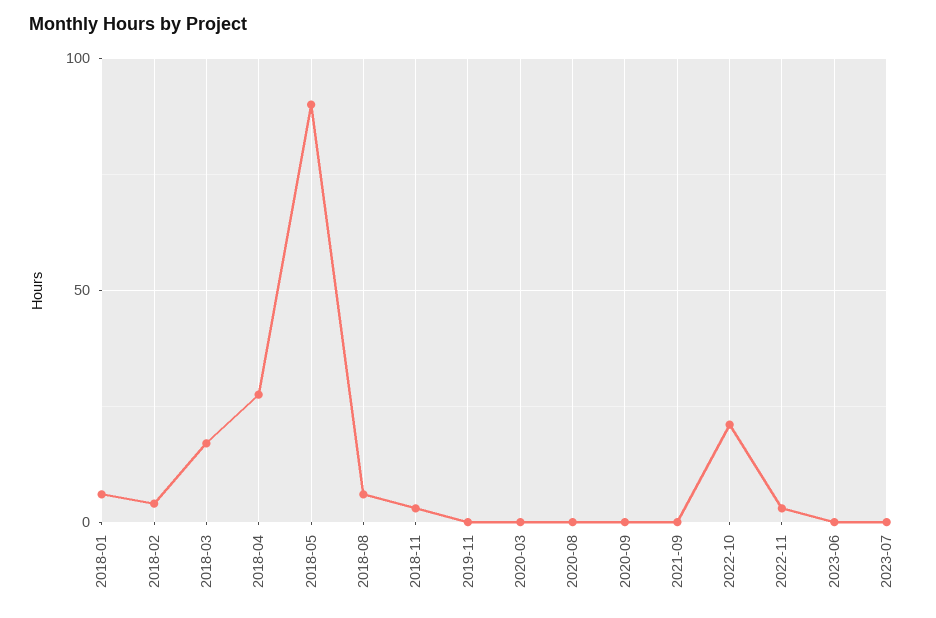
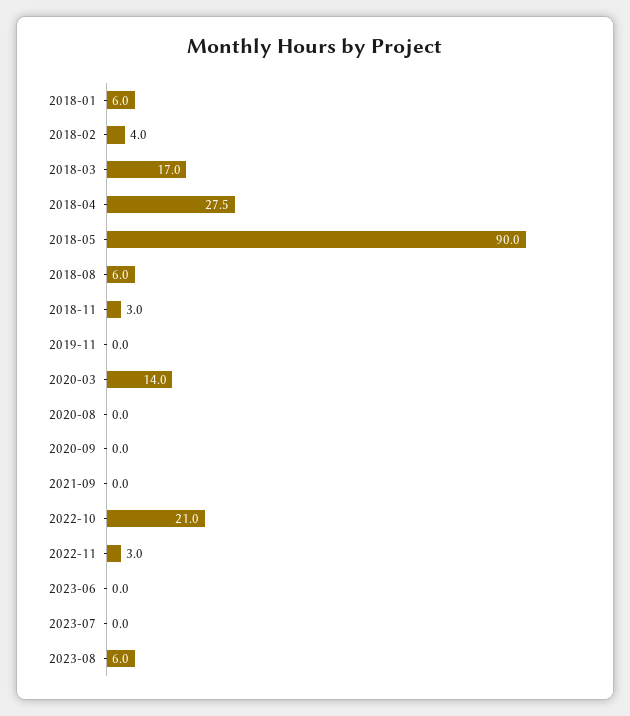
2020-03: 0 -> 14
2023-08: none -> 6

